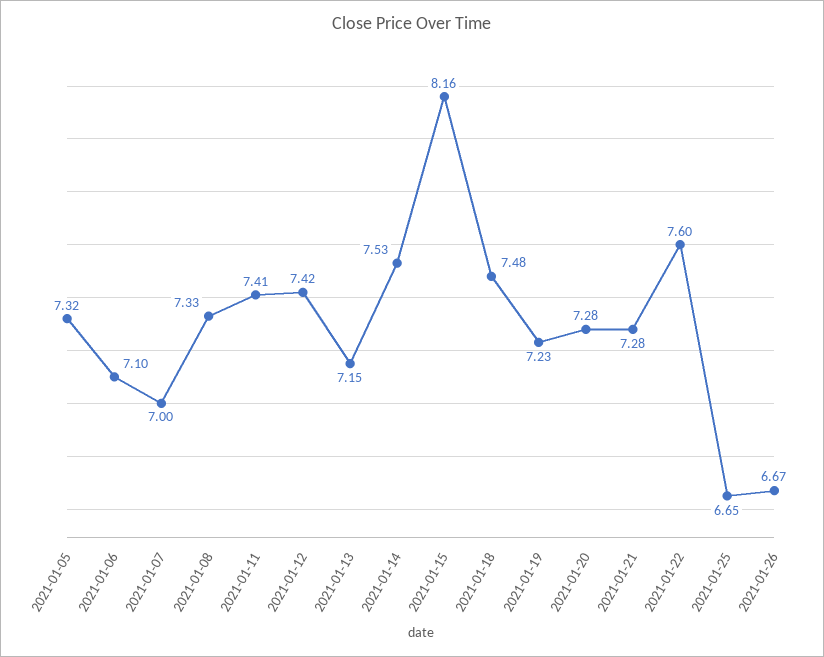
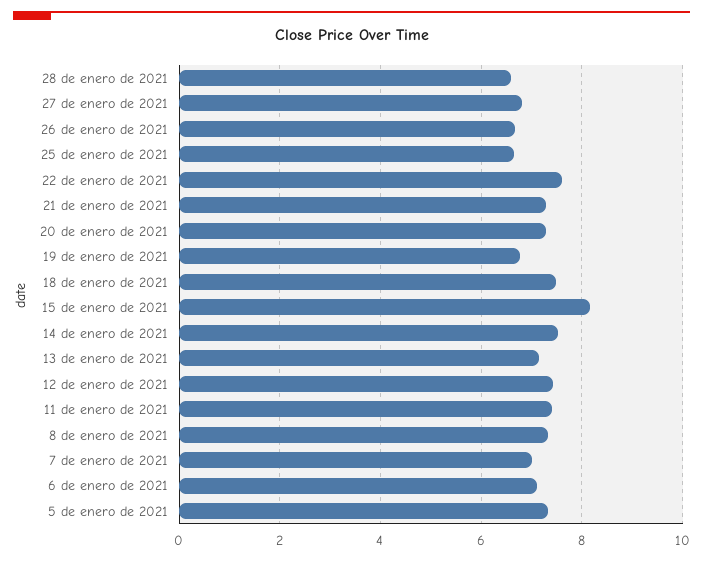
2021-01-19: 7.23 -> 6.8
28 de enero de 2021: none -> 6.6
27 de enero de 2021: none -> 6.8

